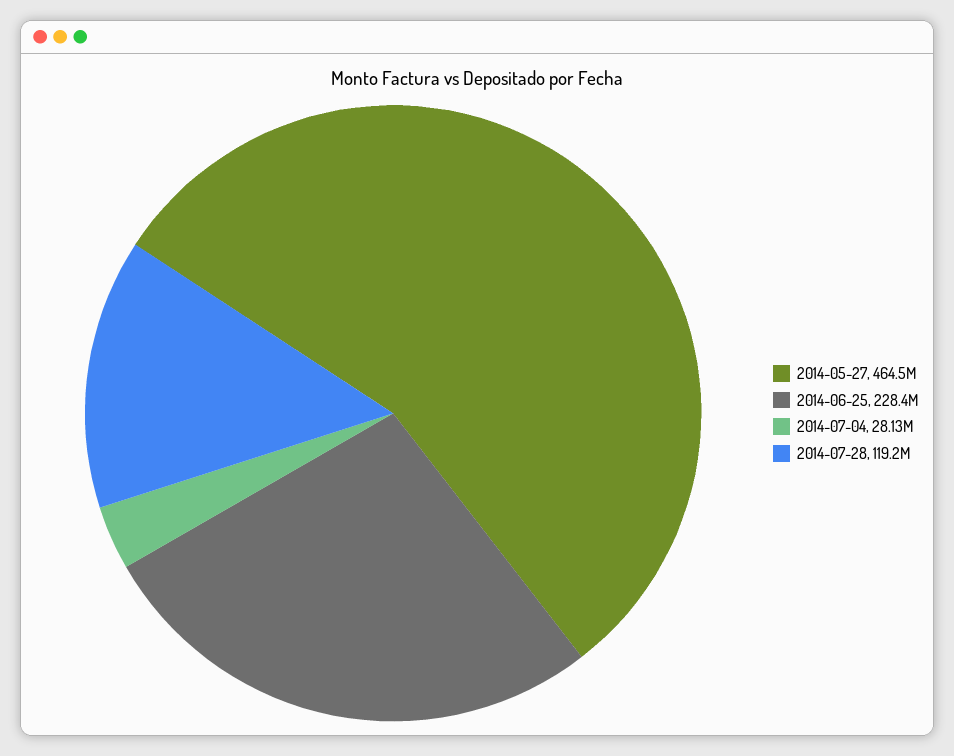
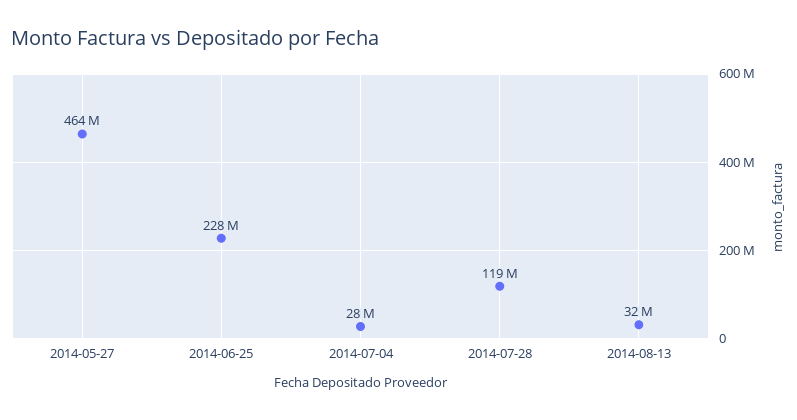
2014-08-13: none -> 32000000

